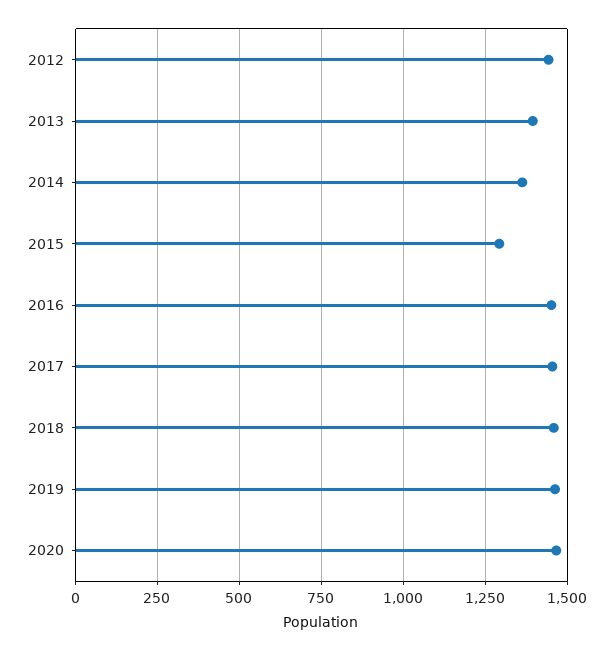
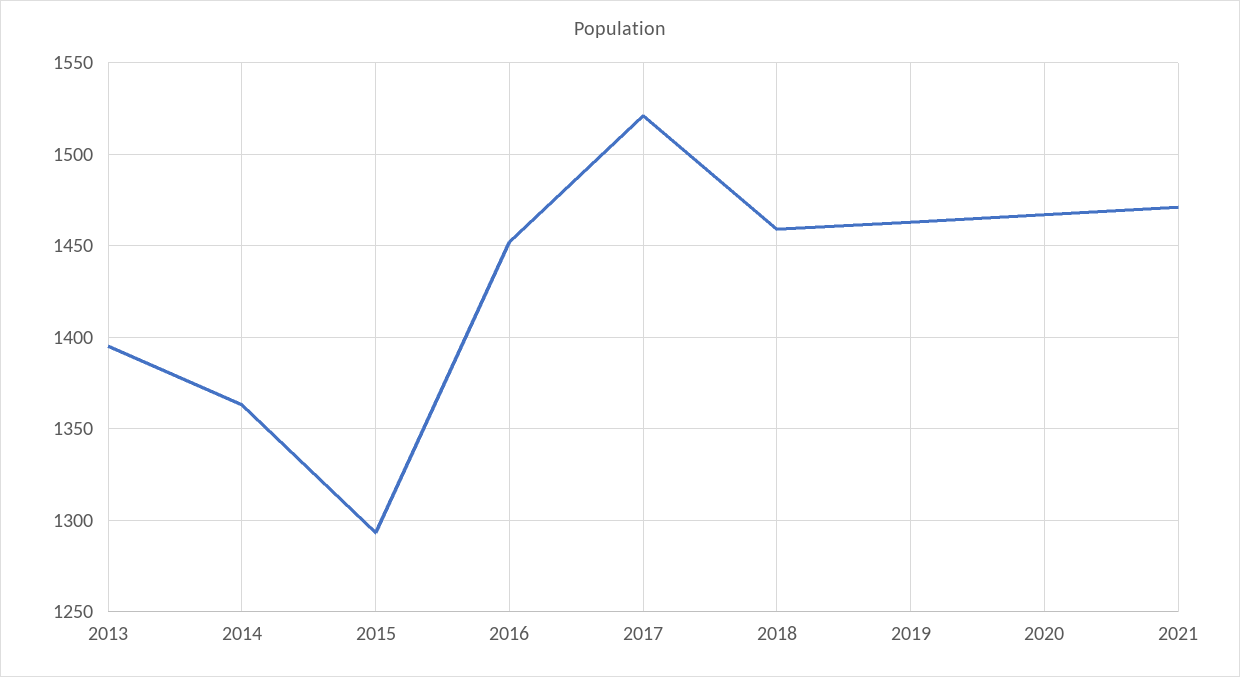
2012: 1450 -> none
2017: 1450 -> 1520
2021: none -> 1470

